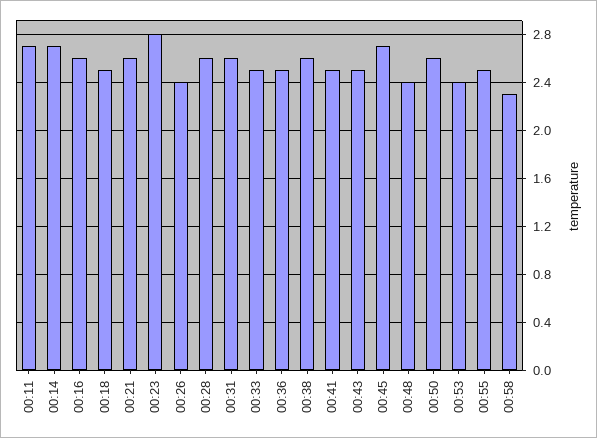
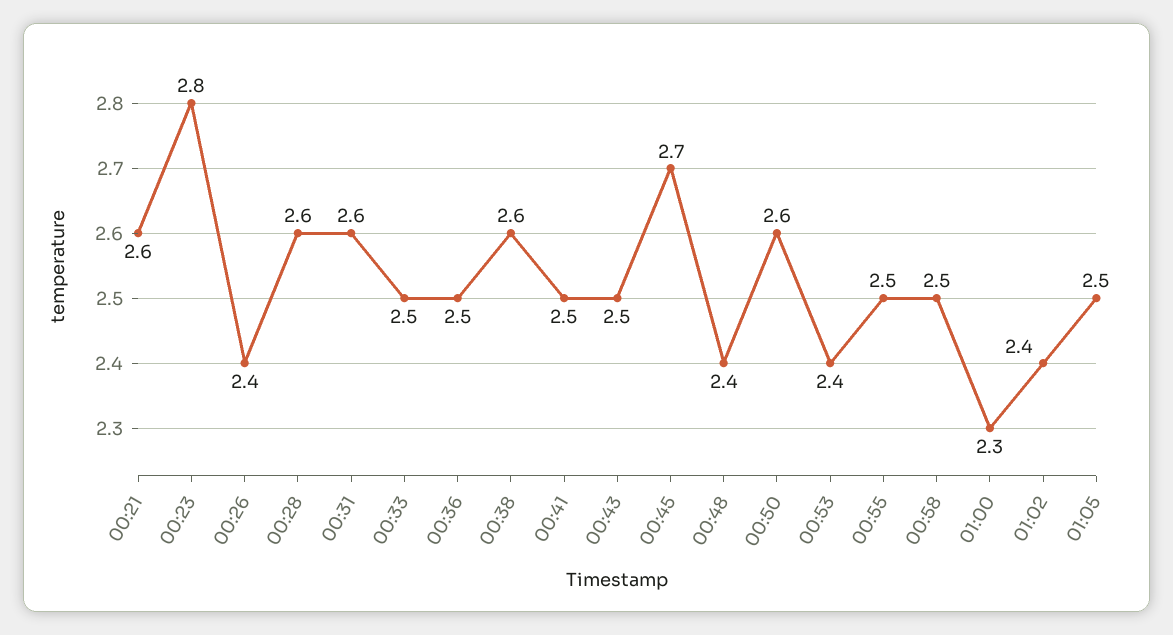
00:11: 2.7 -> none
00:14: 2.7 -> none
00:16: 2.6 -> none
00:18: 2.5 -> none
00:58: 2.3 -> 2.5
01:00: none -> 2.3
01:02: none -> 2.4
01:05: none -> 2.5

